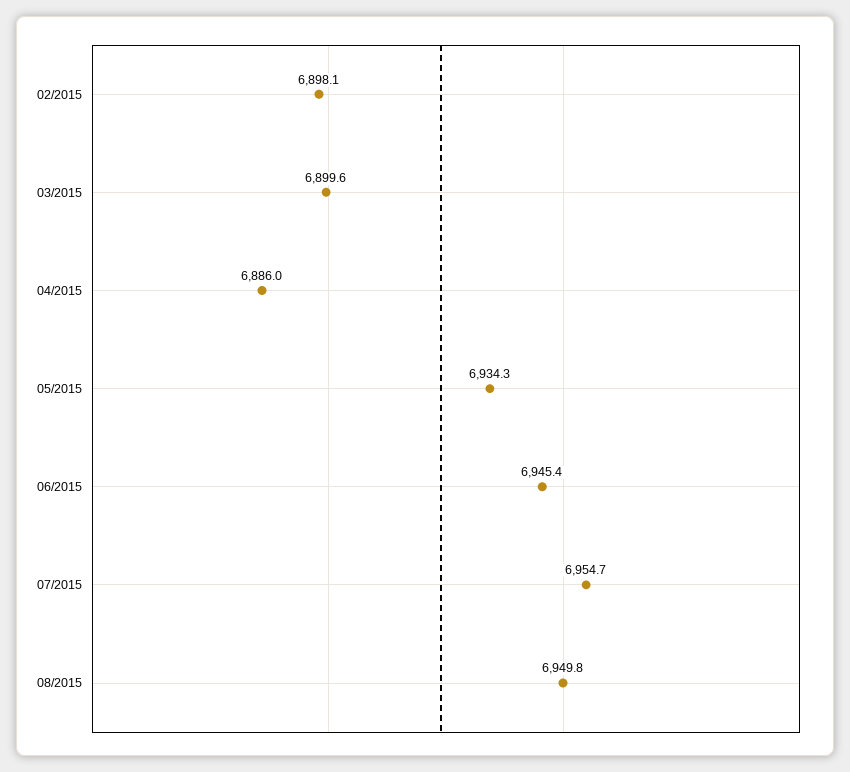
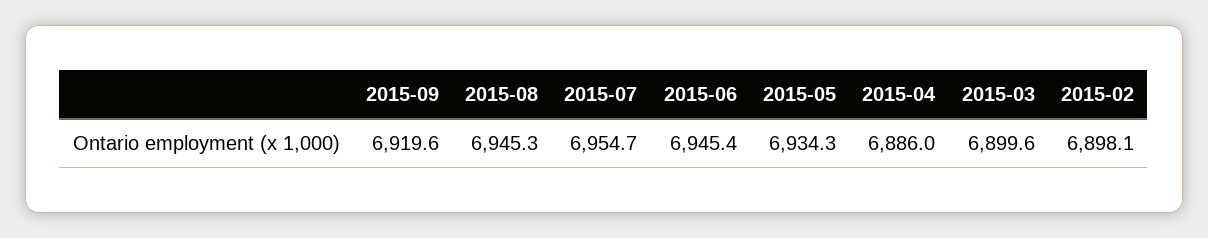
08/2015: 6949.8 -> 6945.3
2015-09: none -> 6919.6

